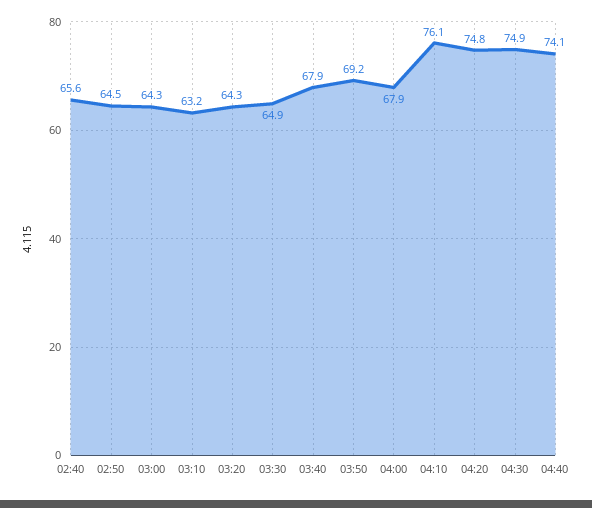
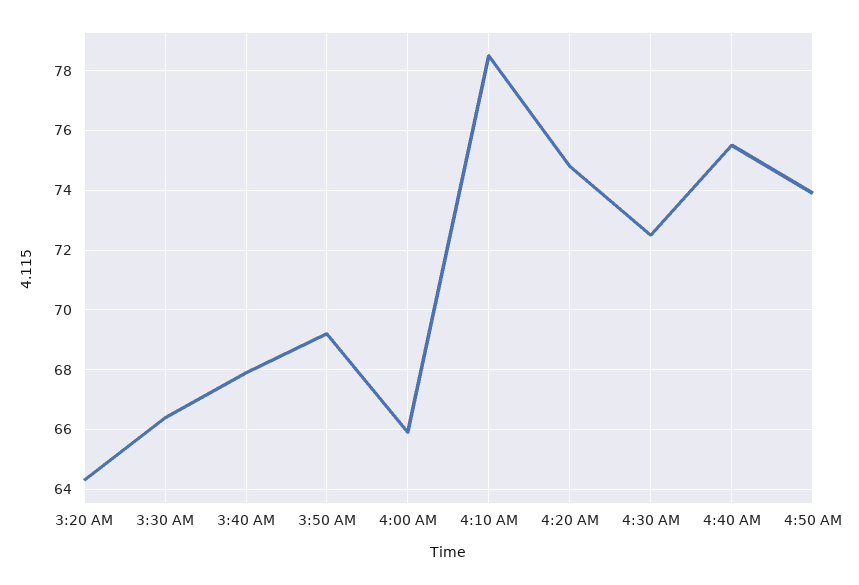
02:40: 65.6 -> none
02:50: 64.5 -> none
03:00: 64.3 -> none
03:10: 63.2 -> none
03:30: 64.9 -> 66.5
04:00: 67.9 -> 66
04:10: 76.1 -> 78.5
04:30: 74.9 -> 72.5
04:40: 74.1 -> 75.5
4:50 AM: none -> 74

